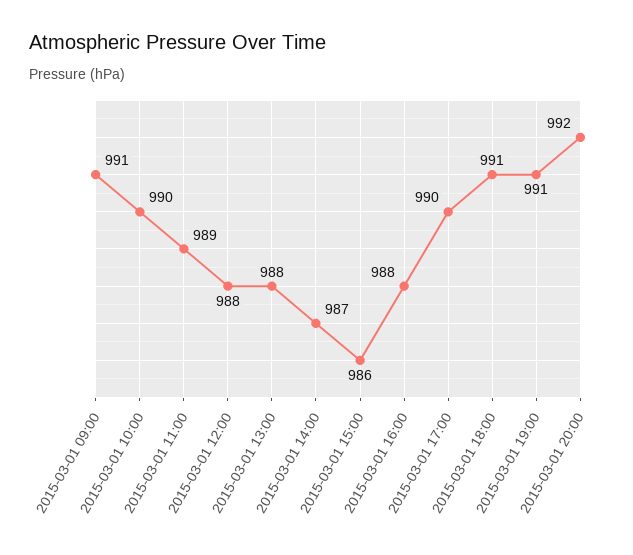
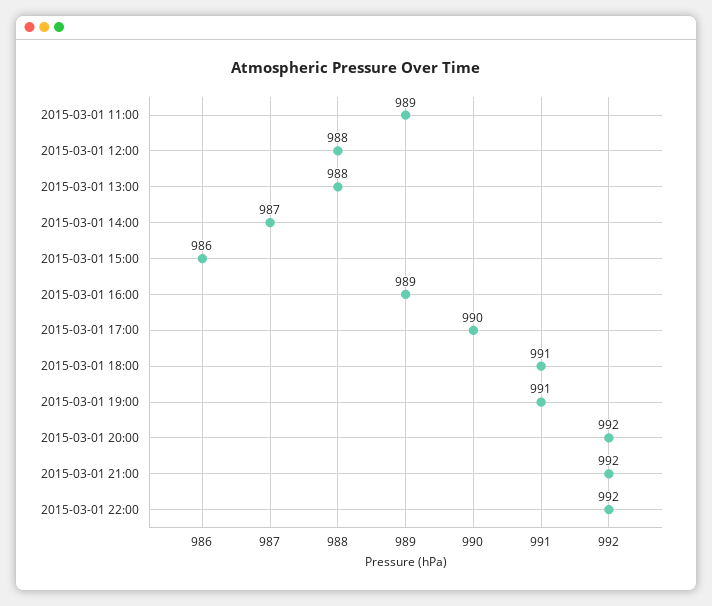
2015-03-01 09:00: 991 -> none
2015-03-01 10:00: 990 -> none
2015-03-01 16:00: 988 -> 989
2015-03-01 21:00: none -> 992
2015-03-01 22:00: none -> 992

